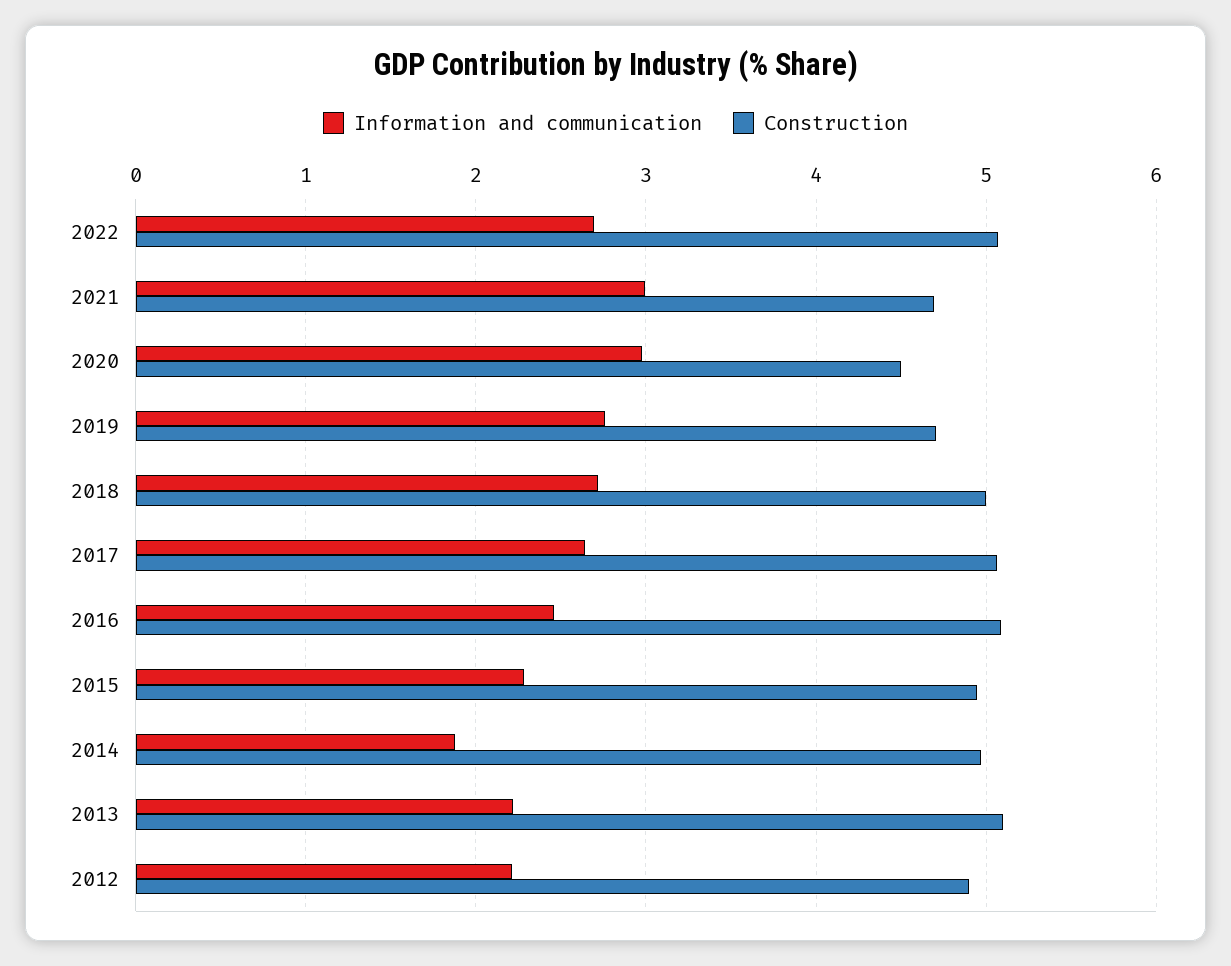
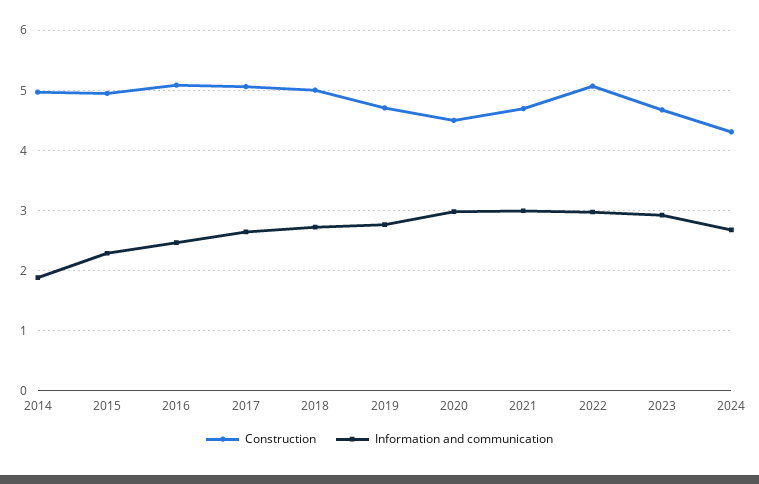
Information and communication, 2022: 2.7 -> 3
Information and communication, 2013: 2.2 -> none
Construction, 2013: 5.1 -> none
Information and communication, 2012: 2.2 -> none
Construction, 2012: 4.9 -> none
Construction, 2023: none -> 4.7
Information and communication, 2023: none -> 2.9
Construction, 2024: none -> 4.3
Information and communication, 2024: none -> 2.7

